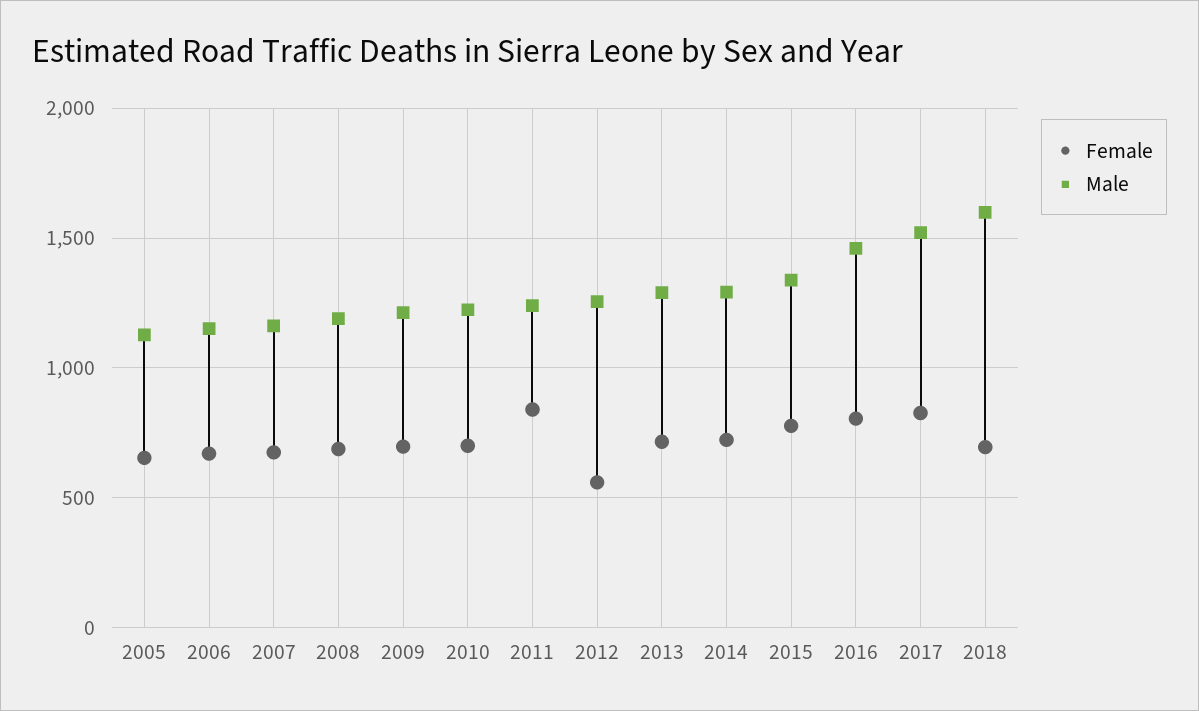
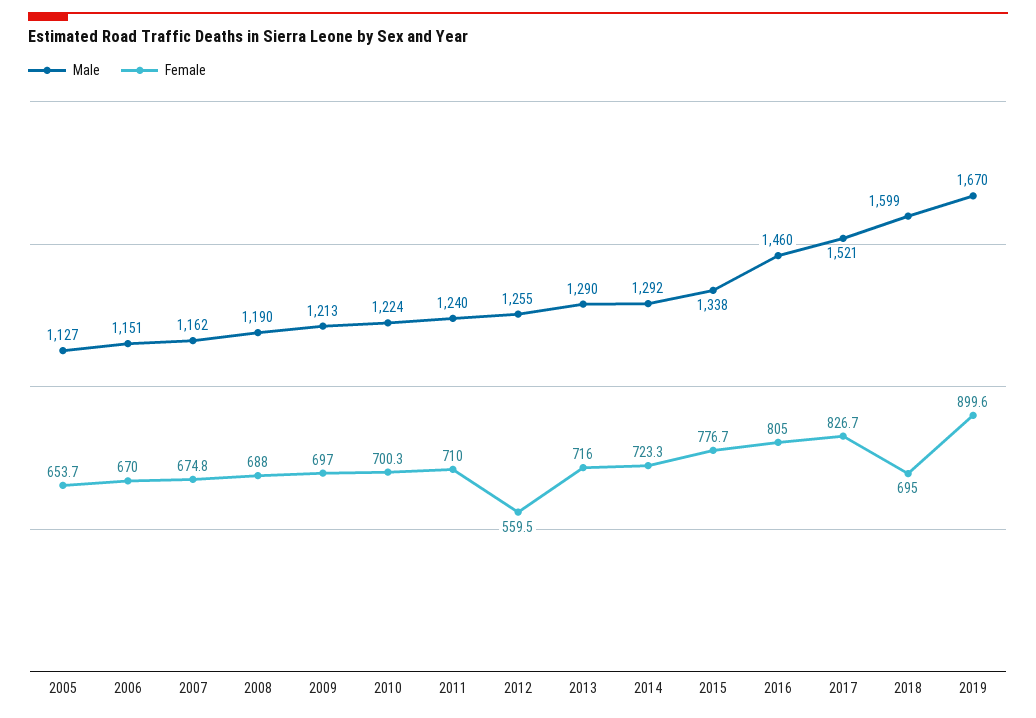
Female, 2011: 850 -> 710
Male, 2019: none -> 1670
Female, 2019: none -> 899.6

